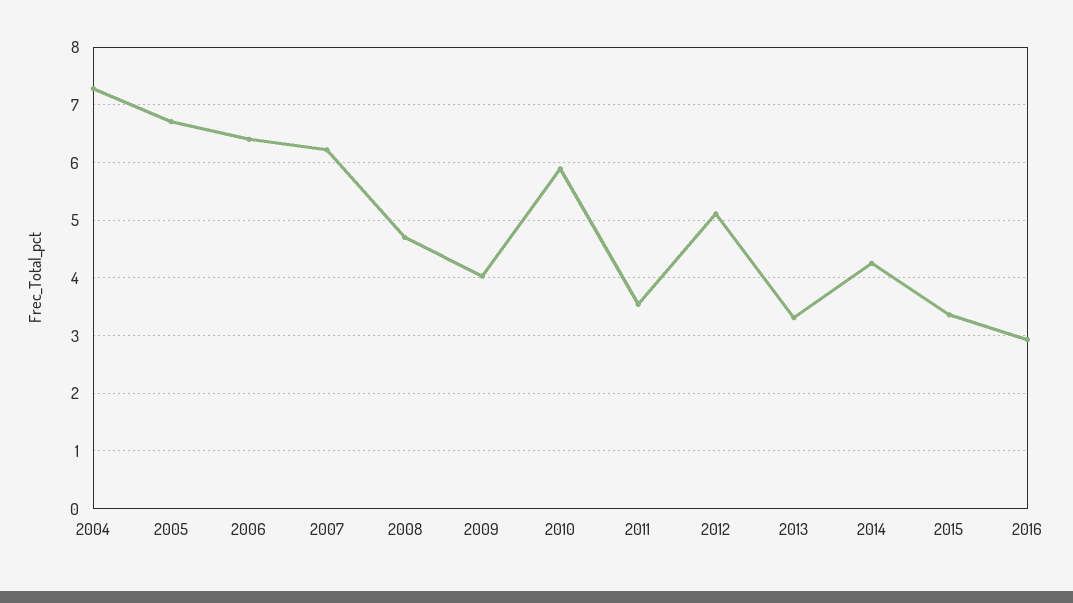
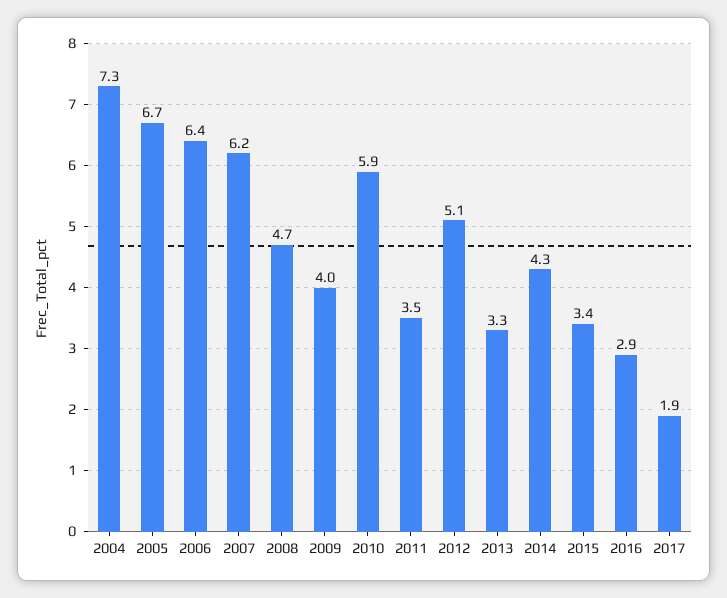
2017: none -> 1.9

